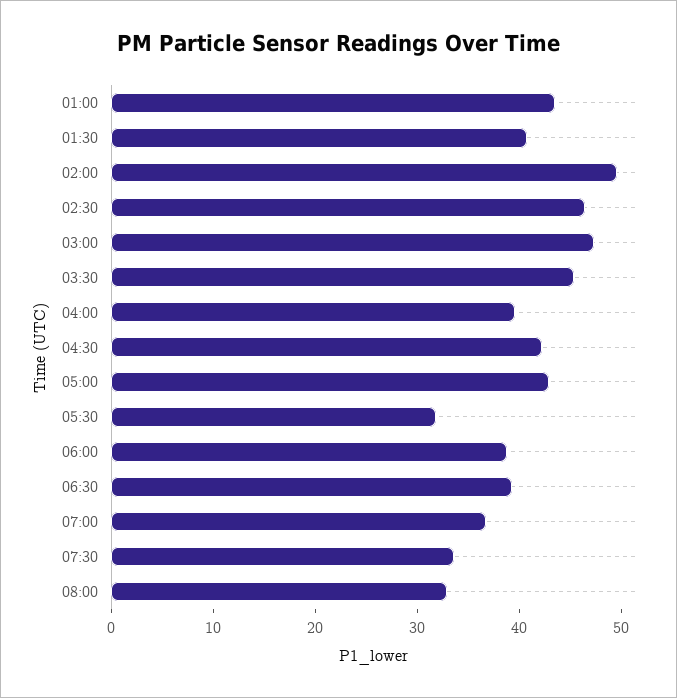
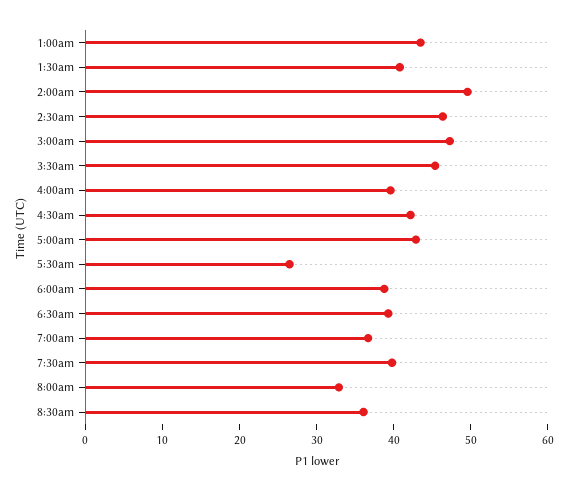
05:30: 32 -> 26
07:30: 34 -> 40
8:30am: none -> 36

